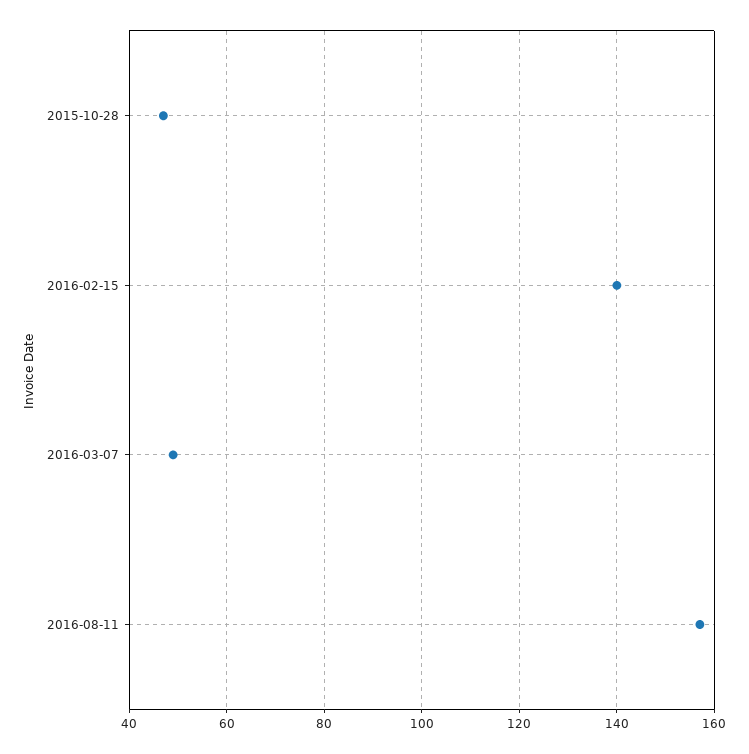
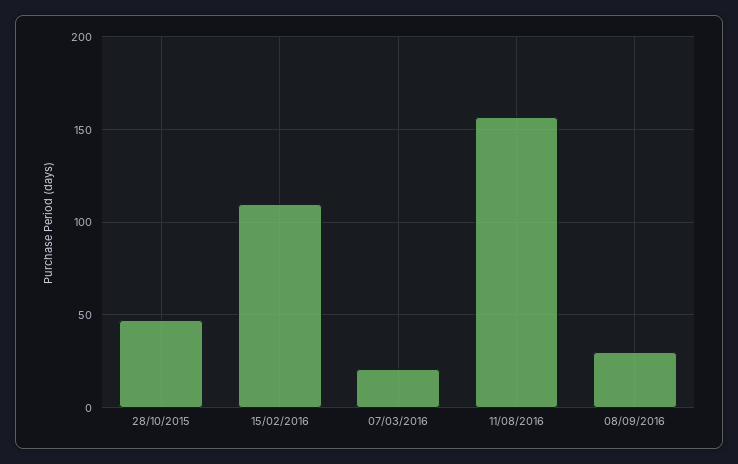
2016-02-15: 140 -> 110
2016-03-07: 50 -> 20
08/09/2016: none -> 30

